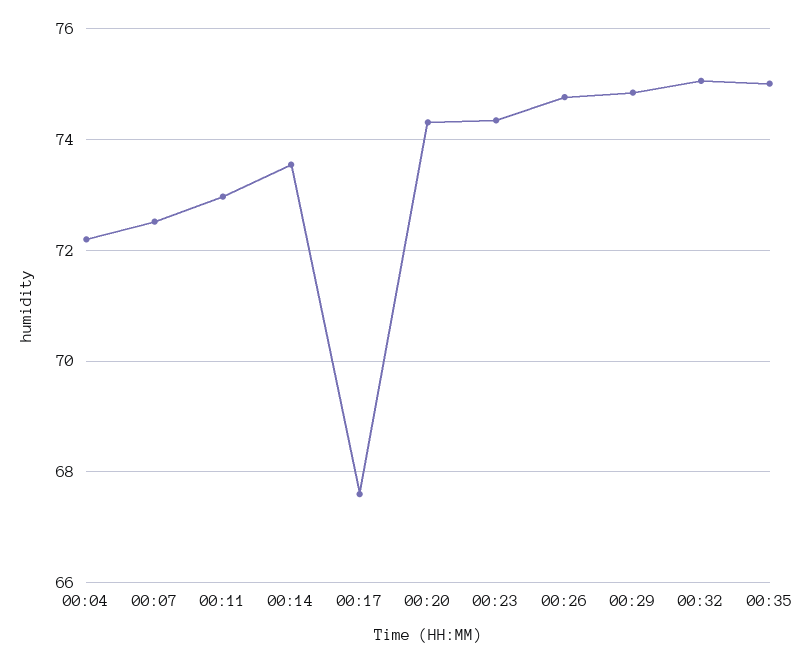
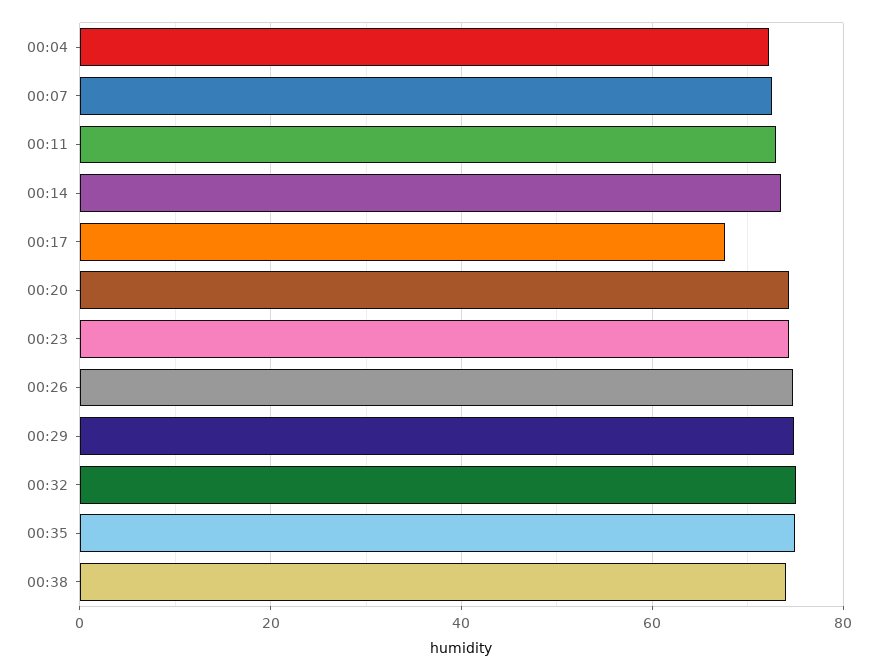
00:38: none -> 74

